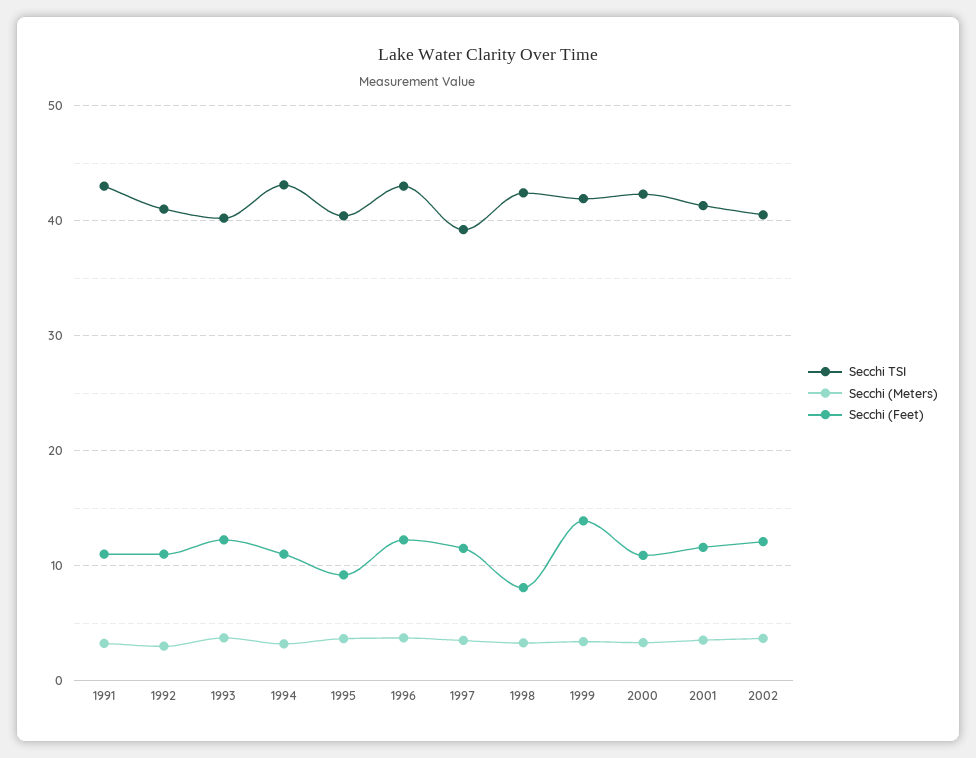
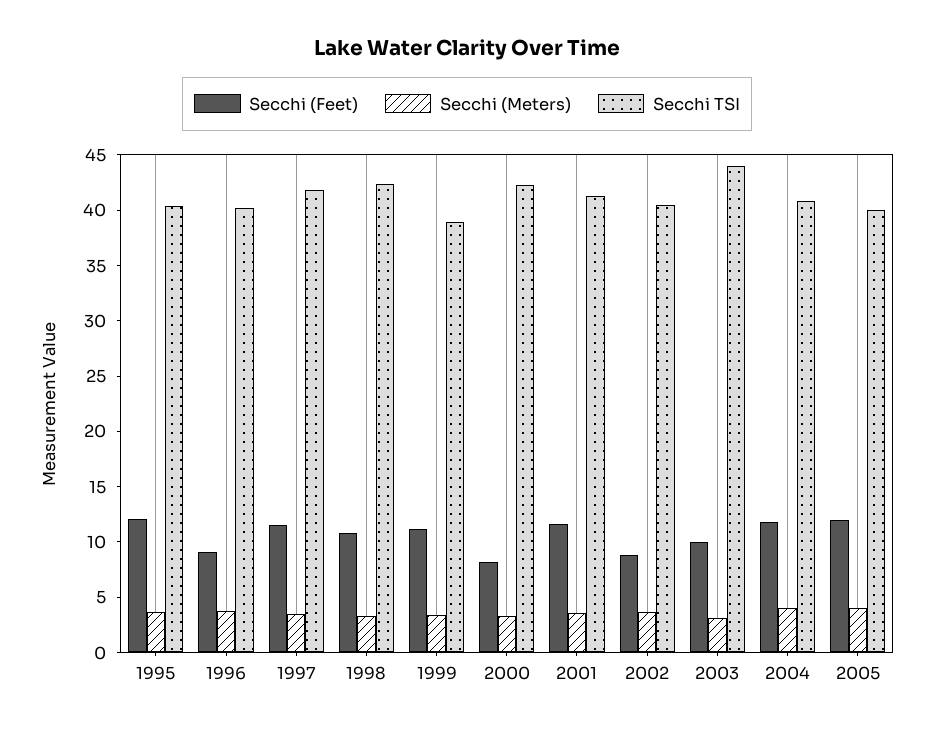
Secchi TSI, 1991: 43 -> none
Secchi (Meters), 1991: 3 -> none
Secchi (Feet), 1991: 11 -> none
Secchi TSI, 1992: 41 -> none
Secchi (Meters), 1992: 3 -> none
Secchi (Feet), 1992: 11 -> none
Secchi TSI, 1993: 40 -> none
Secchi (Meters), 1993: 4 -> none
Secchi (Feet), 1993: 12 -> none
Secchi TSI, 1994: 43 -> none
Secchi (Meters), 1994: 3 -> none
Secchi (Feet), 1994: 11 -> none
Secchi (Feet), 1995: 9 -> 12
Secchi TSI, 1996: 43 -> 40
Secchi (Feet), 1996: 12 -> 9
Secchi TSI, 1997: 39 -> 42
Secchi (Feet), 1998: 8 -> 11
Secchi TSI, 1999: 42 -> 39
Secchi (Feet), 1999: 14 -> 11
Secchi (Feet), 2000: 11 -> 8
Secchi (Feet), 2002: 12 -> 9
Secchi (Feet), 2003: none -> 10
Secchi (Meters), 2003: none -> 3
Secchi TSI, 2003: none -> 44
Secchi (Feet), 2004: none -> 12
Secchi (Meters), 2004: none -> 4
Secchi TSI, 2004: none -> 41
Secchi (Feet), 2005: none -> 12
Secchi (Meters), 2005: none -> 4
Secchi TSI, 2005: none -> 40

